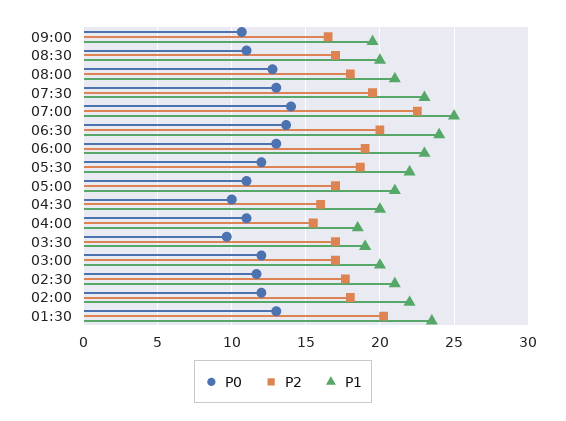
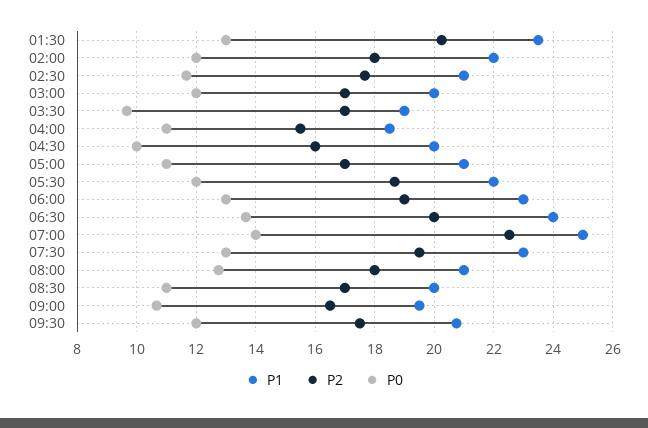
P1, 09:30: none -> 20.75
P2, 09:30: none -> 17.5
P0, 09:30: none -> 12

